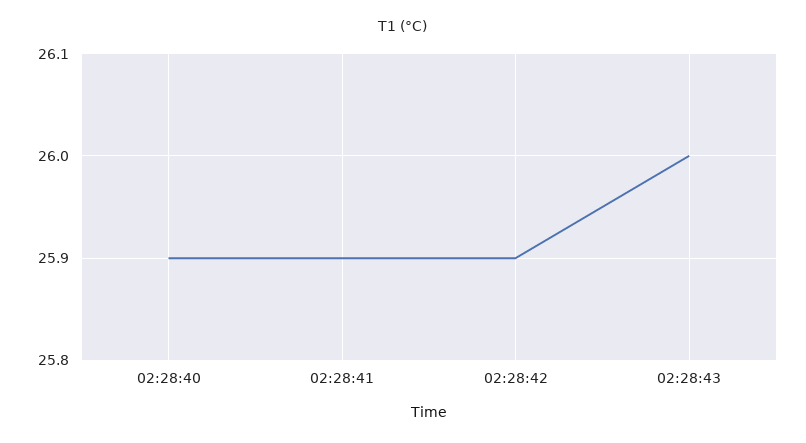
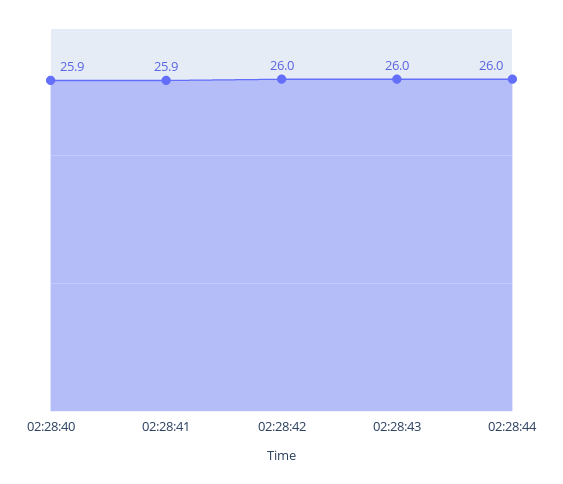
02:28:42: 25.9 -> 26
02:28:44: none -> 26

